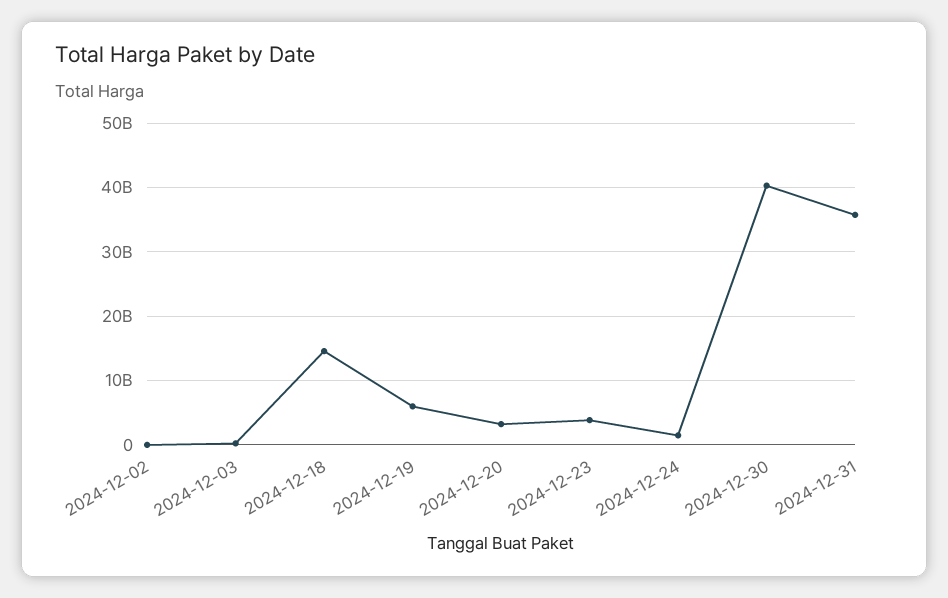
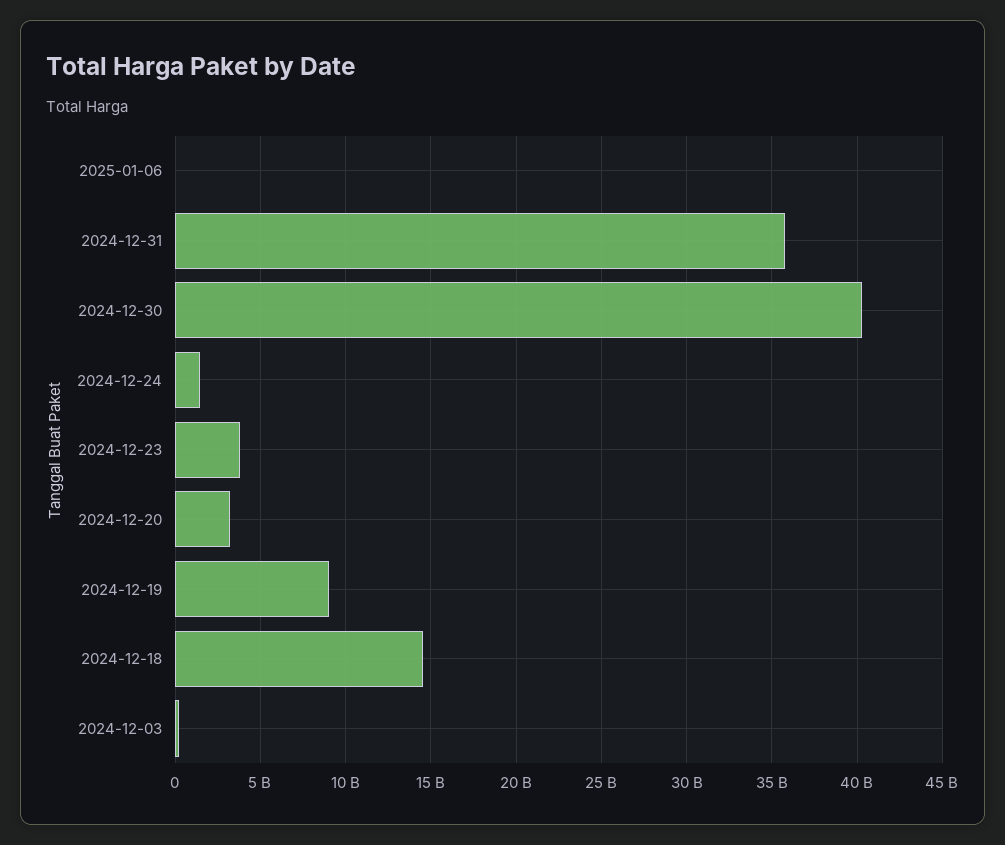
2024-12-02: 0 -> none
2024-12-19: 6000000000 -> 9000000000
2025-01-06: none -> 0

